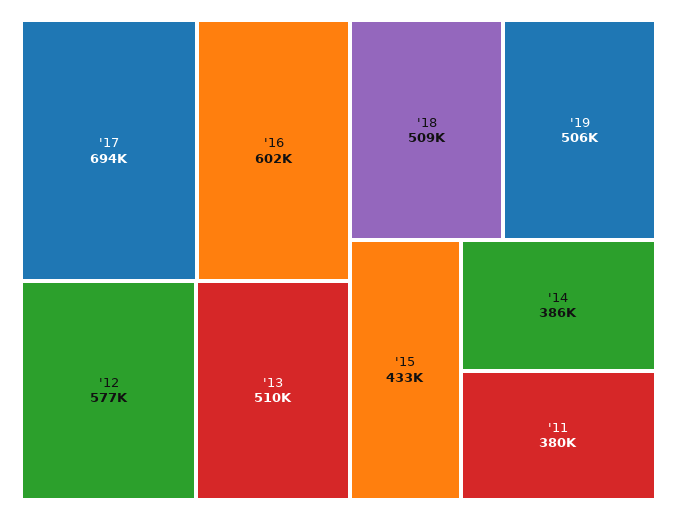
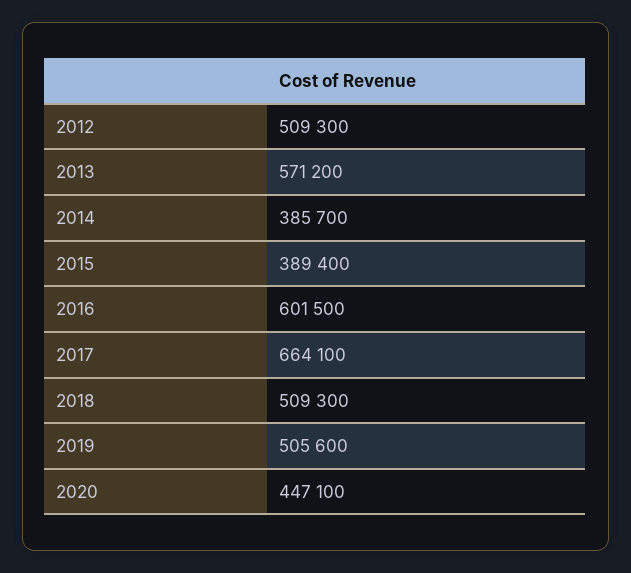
'17: 694000 -> 664100
'12: 577000 -> 509300
'13: 510000 -> 571200
'15: 433000 -> 389400
'11: 380000 -> none
2020: none -> 447100

